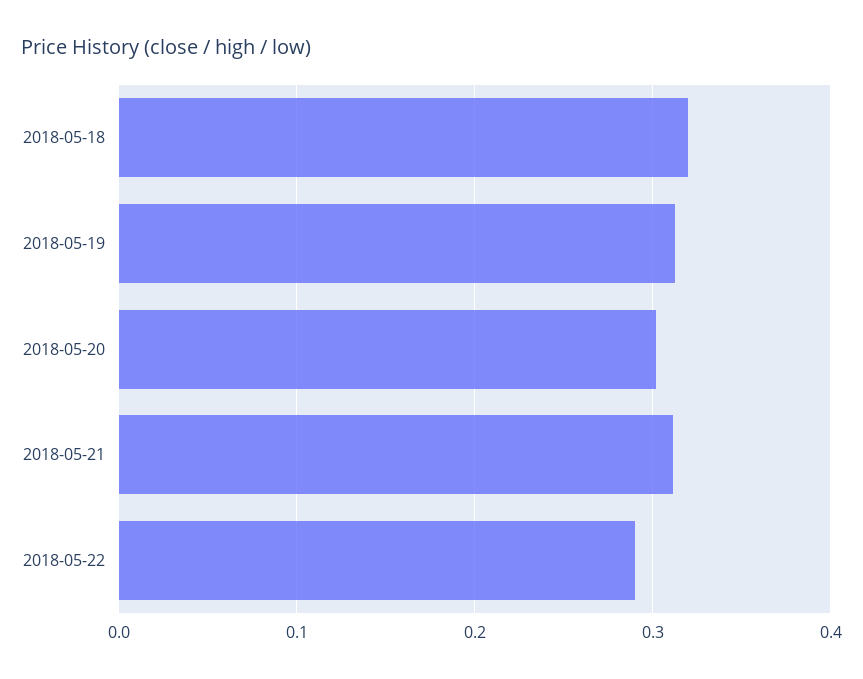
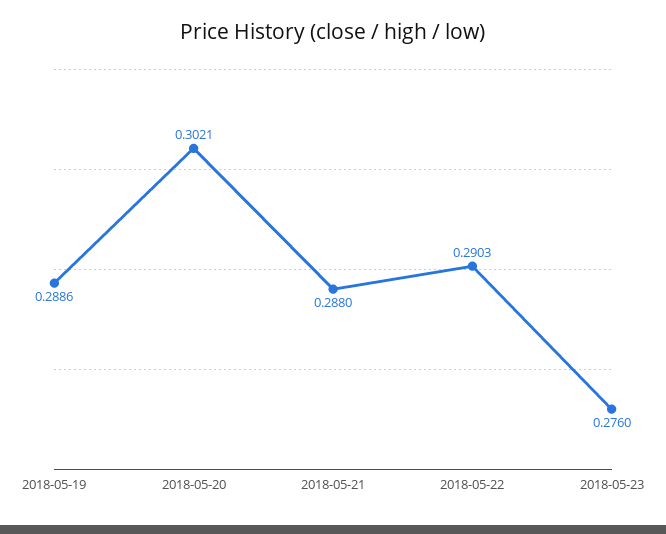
2018-05-18: 0.32 -> none
2018-05-19: 0.31 -> 0.2886
2018-05-21: 0.31 -> 0.288
2018-05-23: none -> 0.276

